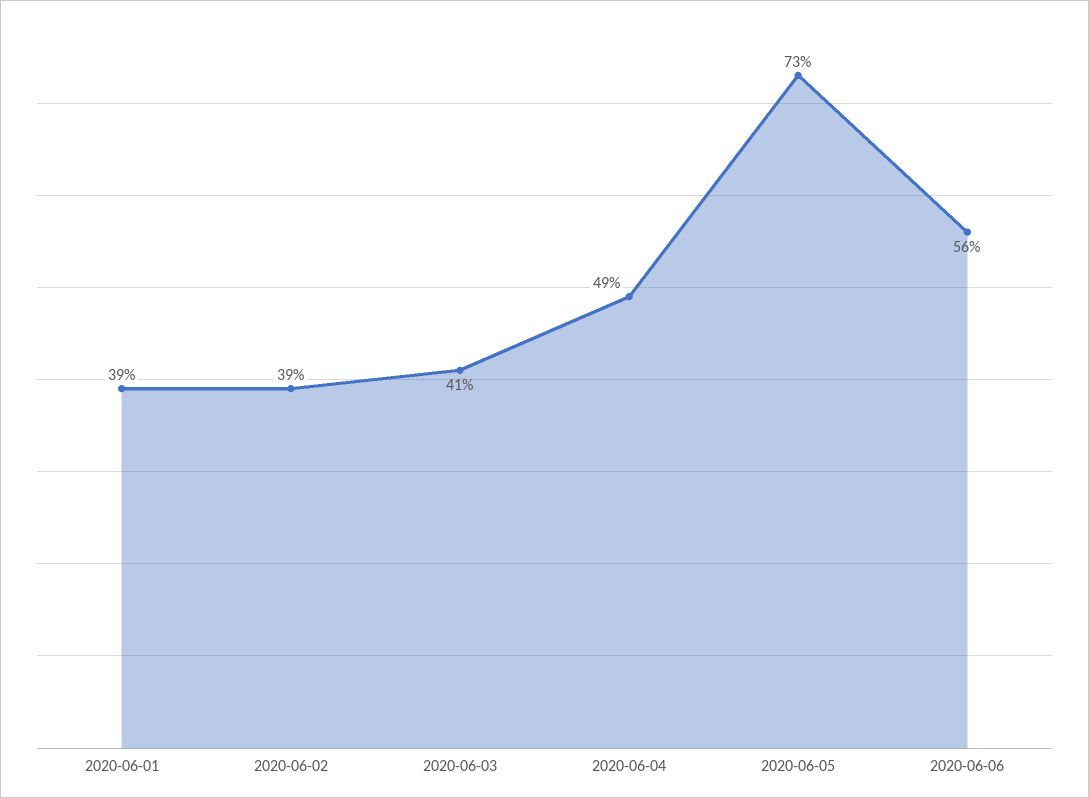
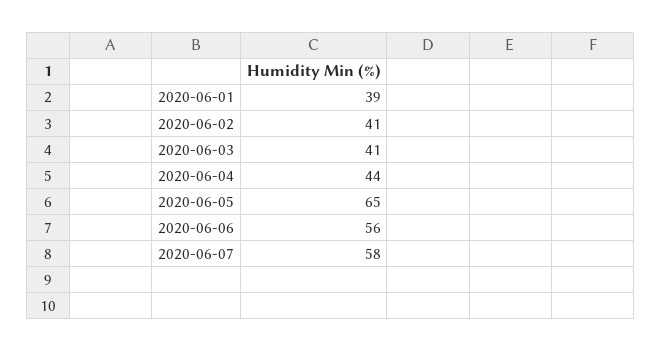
2020-06-02: 39 -> 41
2020-06-04: 49 -> 44
2020-06-05: 73 -> 65
2020-06-07: none -> 58

